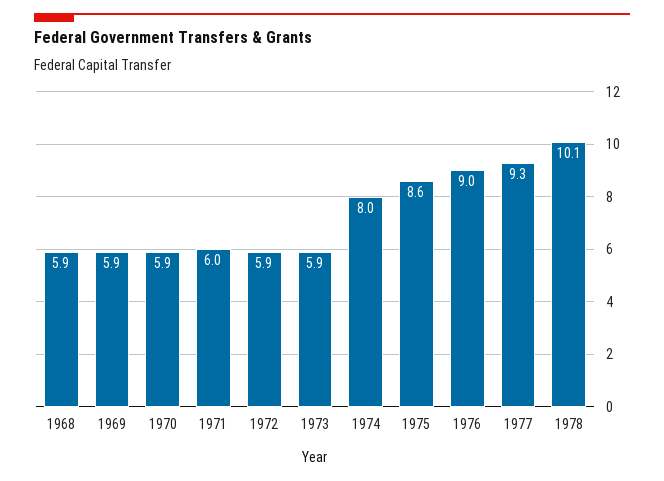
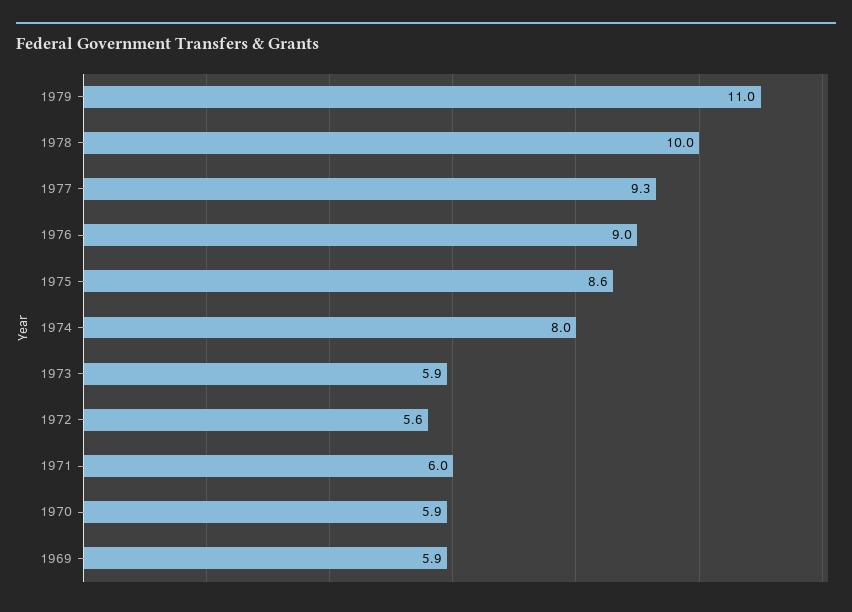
1968: 5.9 -> none
1972: 5.9 -> 5.6
1978: 10.1 -> 10
1979: none -> 11

